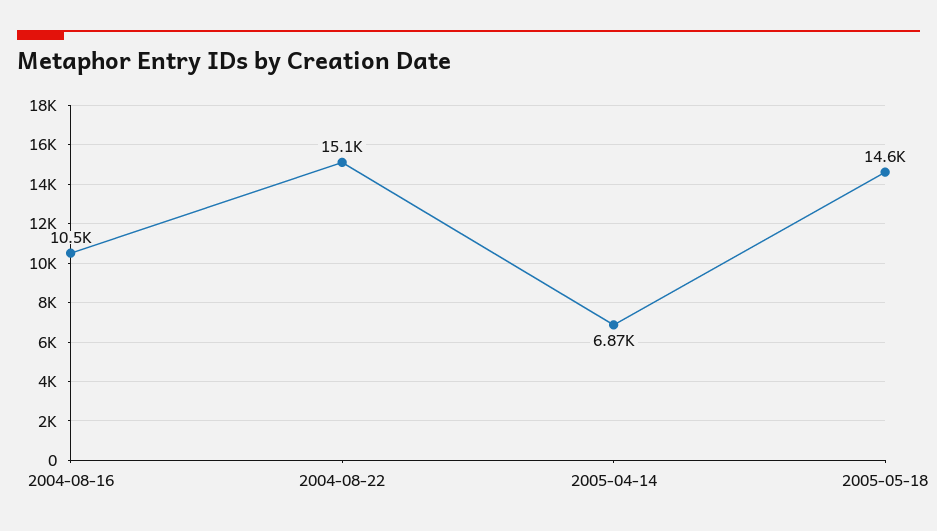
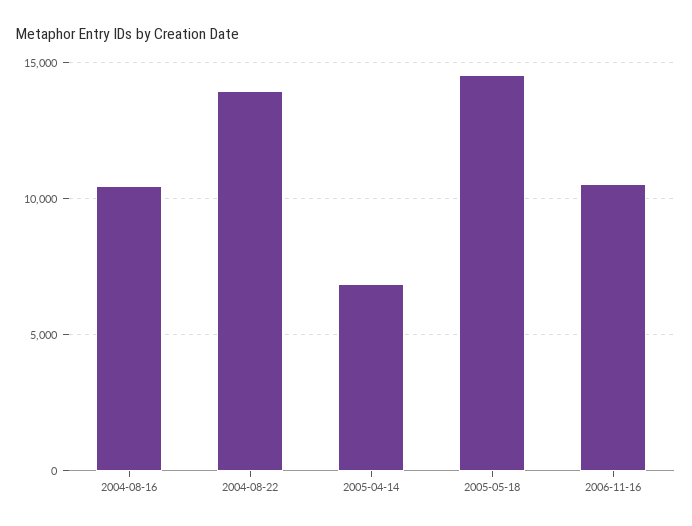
2004-08-22: 15100 -> 14000
2006-11-16: none -> 10500

